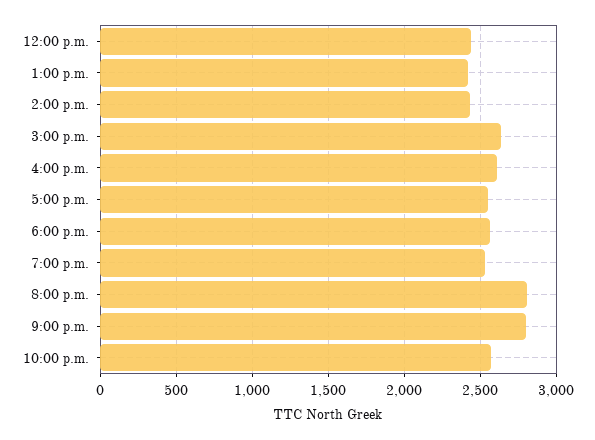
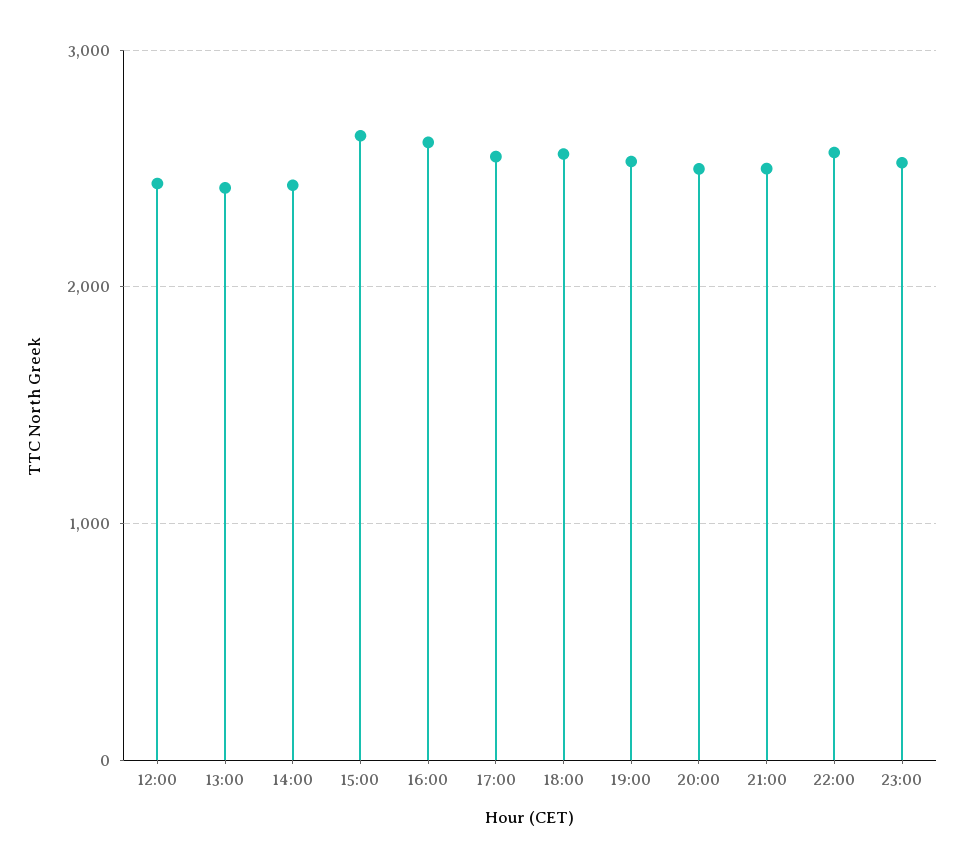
8:00 p.m.: 2800 -> 2500
9:00 p.m.: 2800 -> 2500
23:00: none -> 2500

